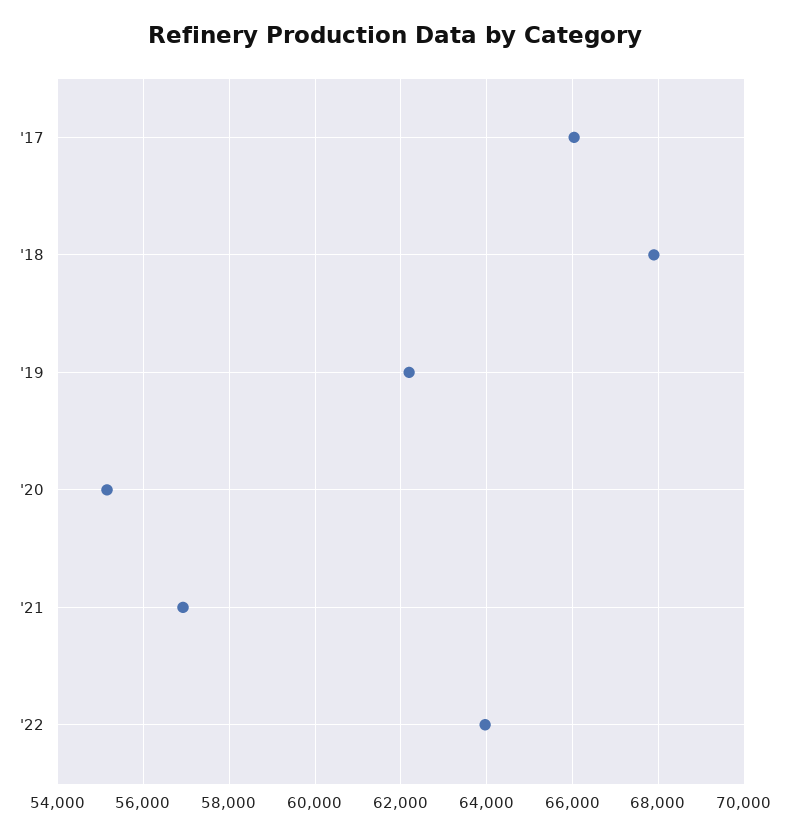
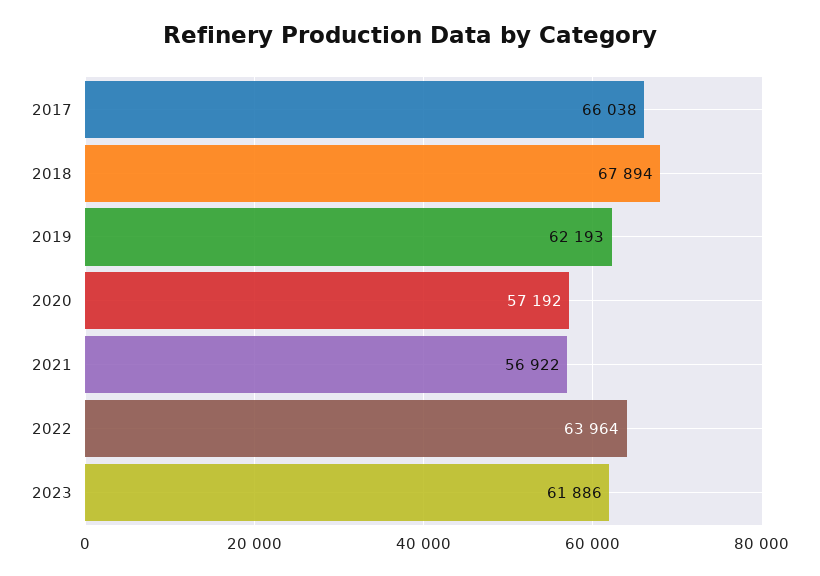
'20: 55200 -> 57192
2023: none -> 61886

